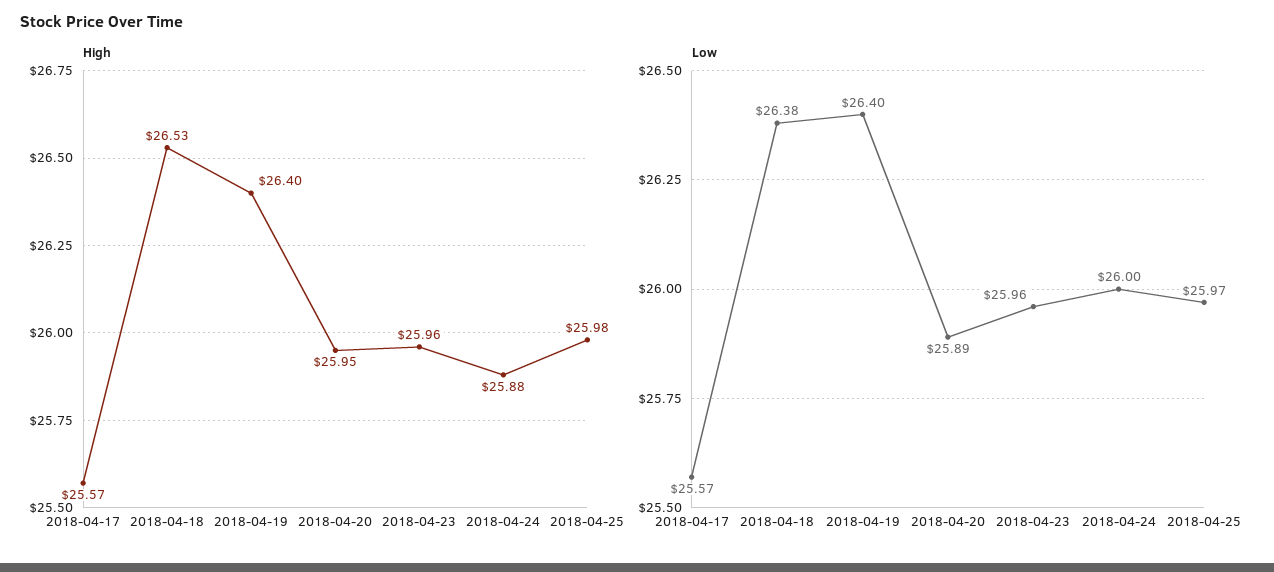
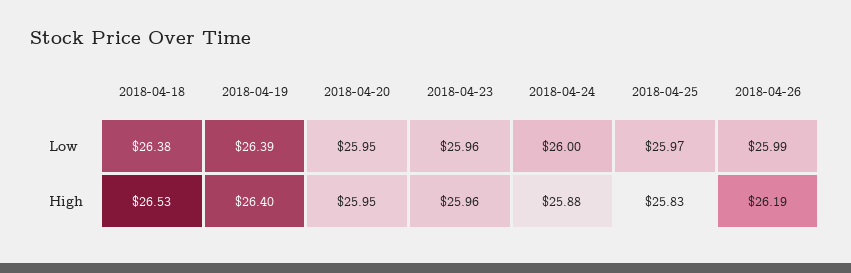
High, 2018-04-17: 25.57 -> none
High, 2018-04-25: 25.98 -> 25.83
Low, 2018-04-17: 25.57 -> none
Low, 2018-04-19: 26.4 -> 26.39
Low, 2018-04-20: 25.89 -> 25.95
Low, 2018-04-26: none -> 25.99
High, 2018-04-26: none -> 26.19

